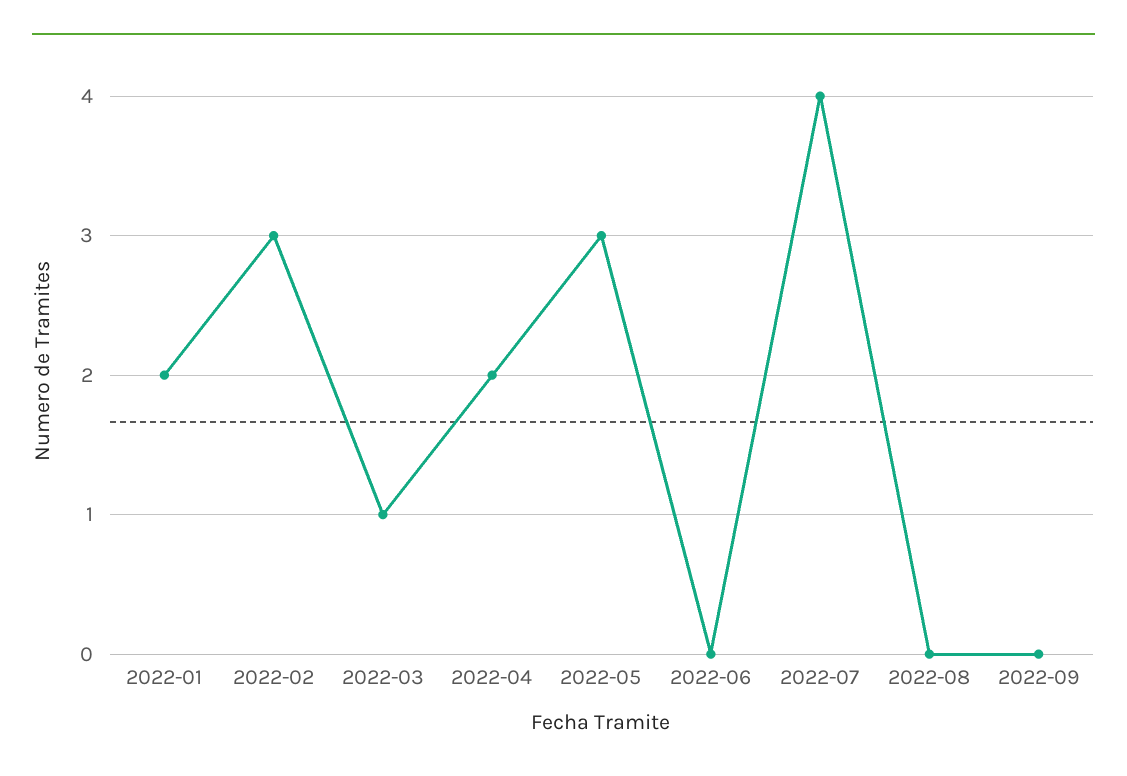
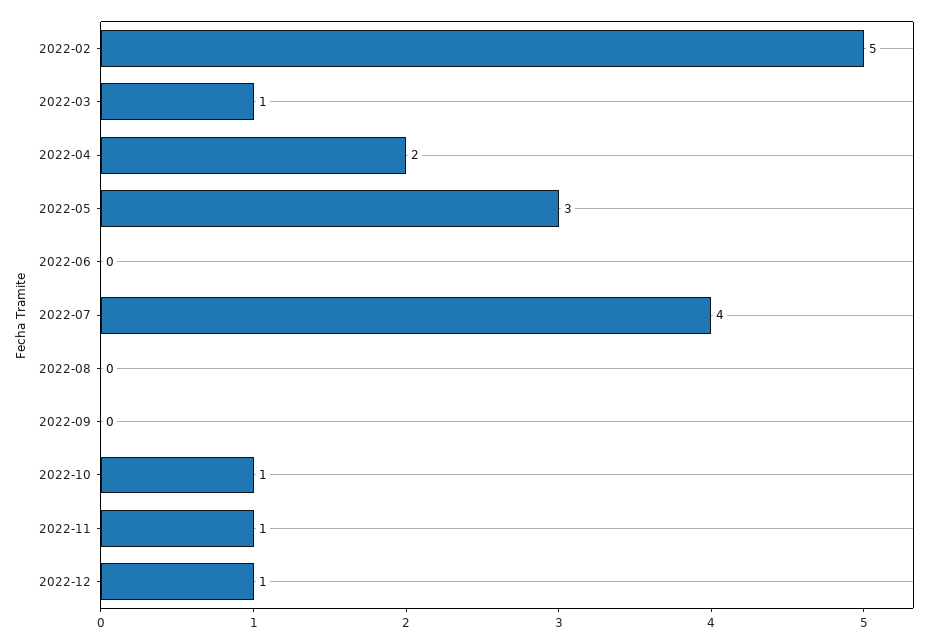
2022-01: 2 -> none
2022-02: 3 -> 5
2022-10: none -> 1
2022-11: none -> 1
2022-12: none -> 1

